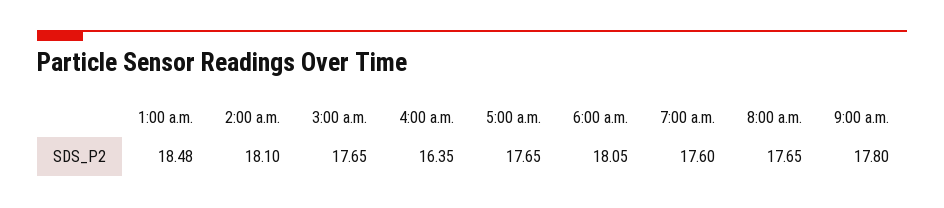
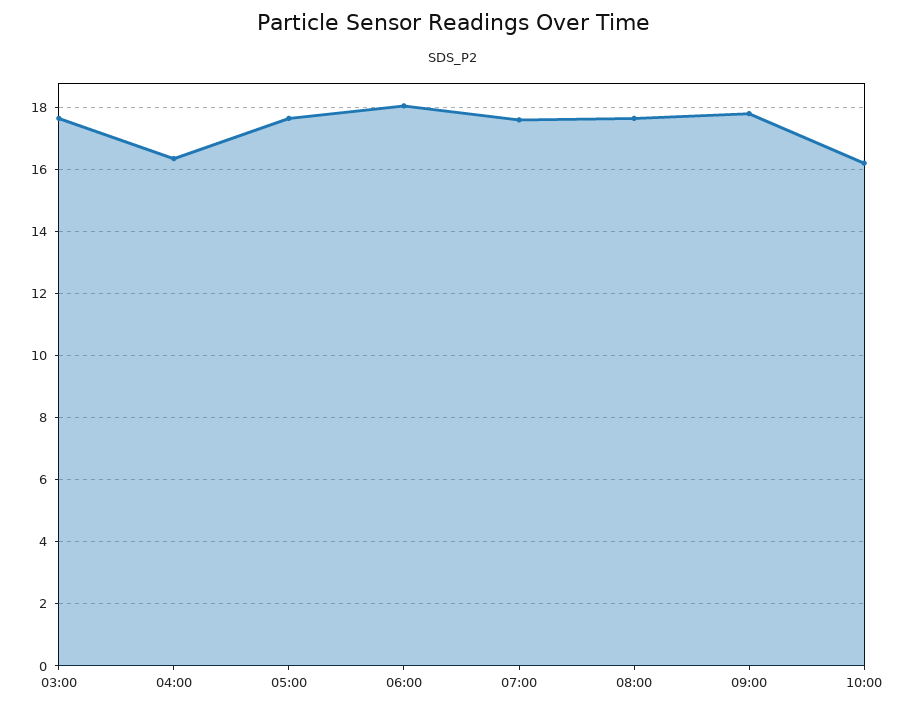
1:00 a.m.: 18.48 -> none
2:00 a.m.: 18.1 -> none
10:00: none -> 16.2

